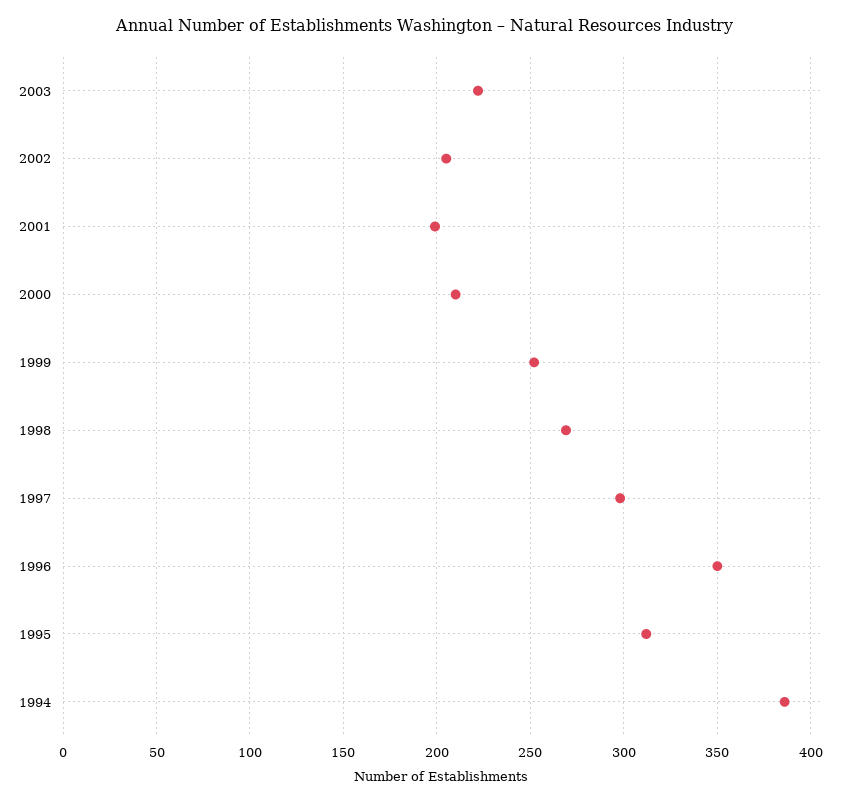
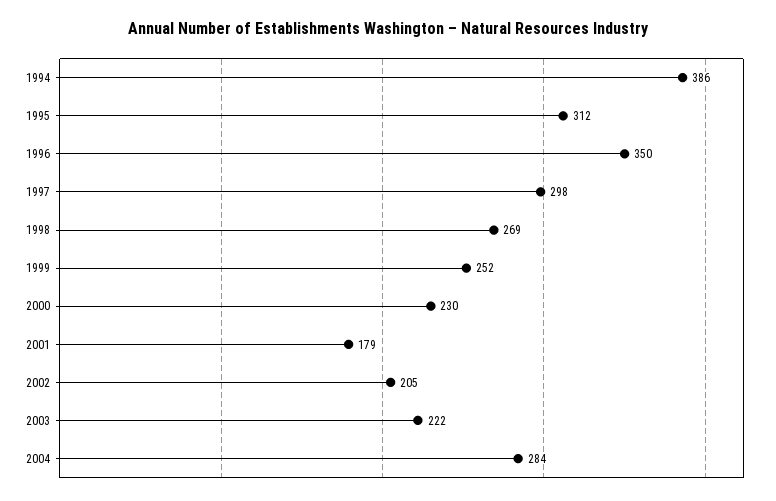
2001: 200 -> 179
2000: 210 -> 230
2004: none -> 284

